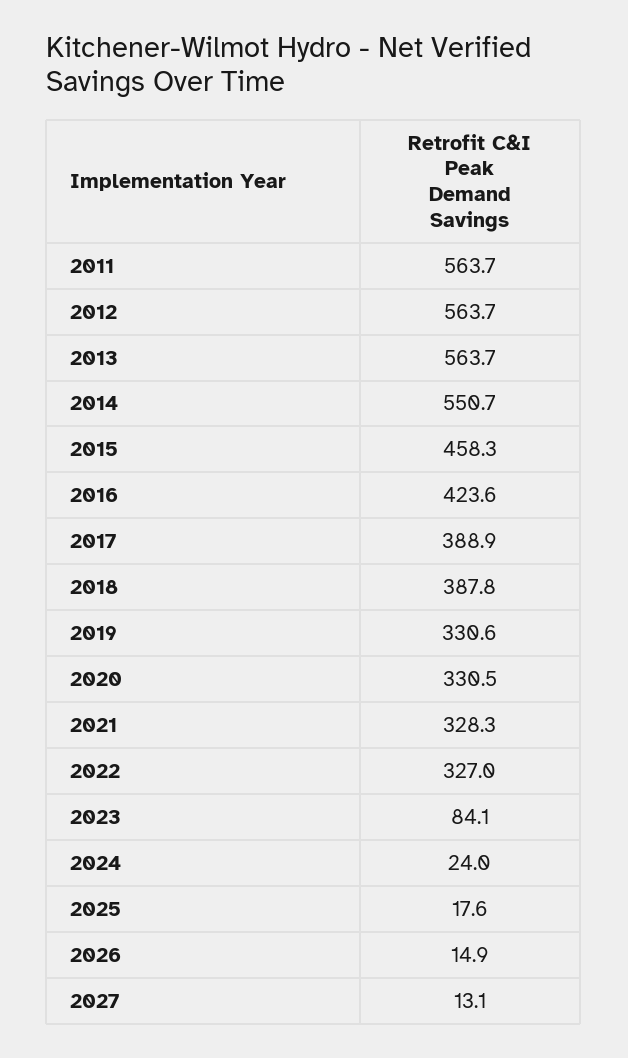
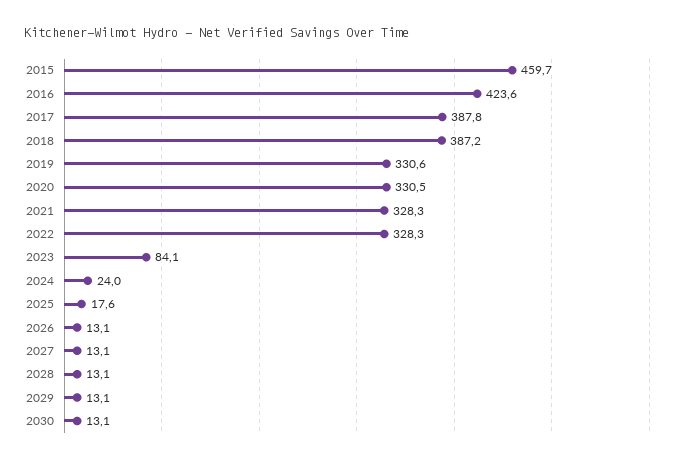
2011: 563.7 -> none
2012: 563.7 -> none
2013: 563.7 -> none
2014: 550.7 -> none
2015: 458.3 -> 459.7
2017: 388.9 -> 387.8
2018: 387.8 -> 387.2
2022: 327 -> 328.3
2026: 14.9 -> 13.1
2028: none -> 13.1
2029: none -> 13.1
2030: none -> 13.1

